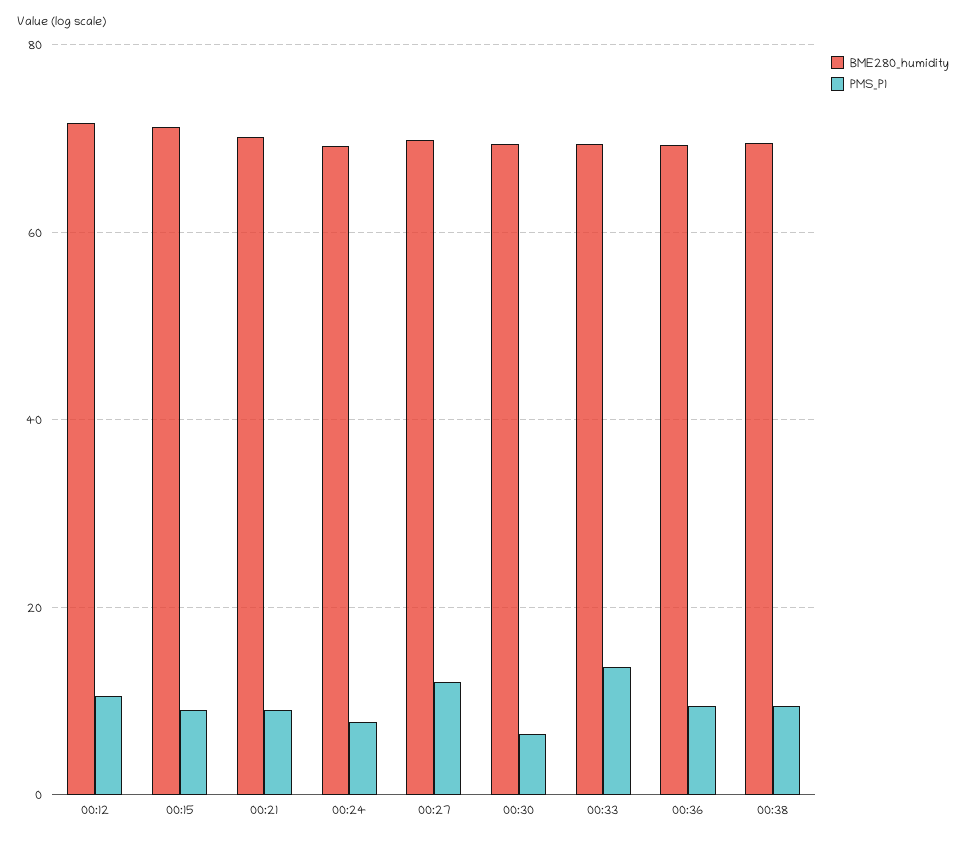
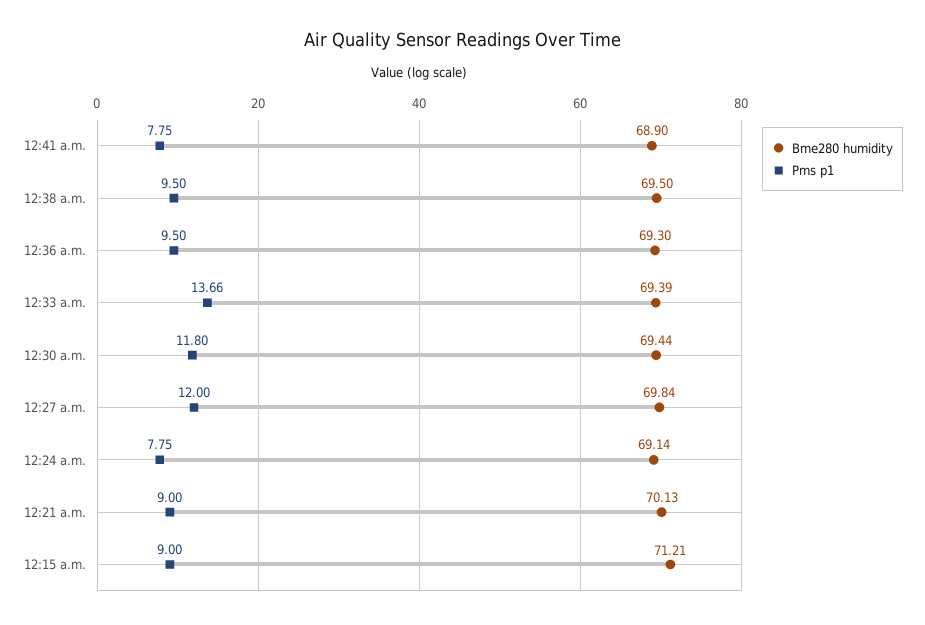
BME280_humidity, 00:12: 72 -> none
PMS_P1, 00:12: 10 -> none
PMS_P1, 00:30: 6 -> 11.8
BME280_humidity, 12:41 a.m.: none -> 68.9
PMS_P1, 12:41 a.m.: none -> 7.75

